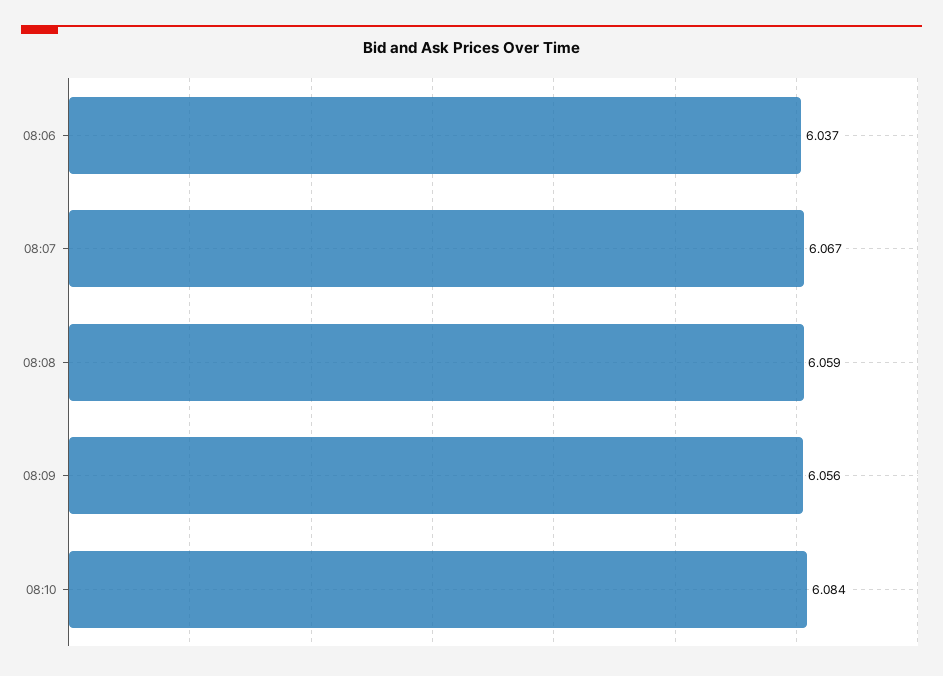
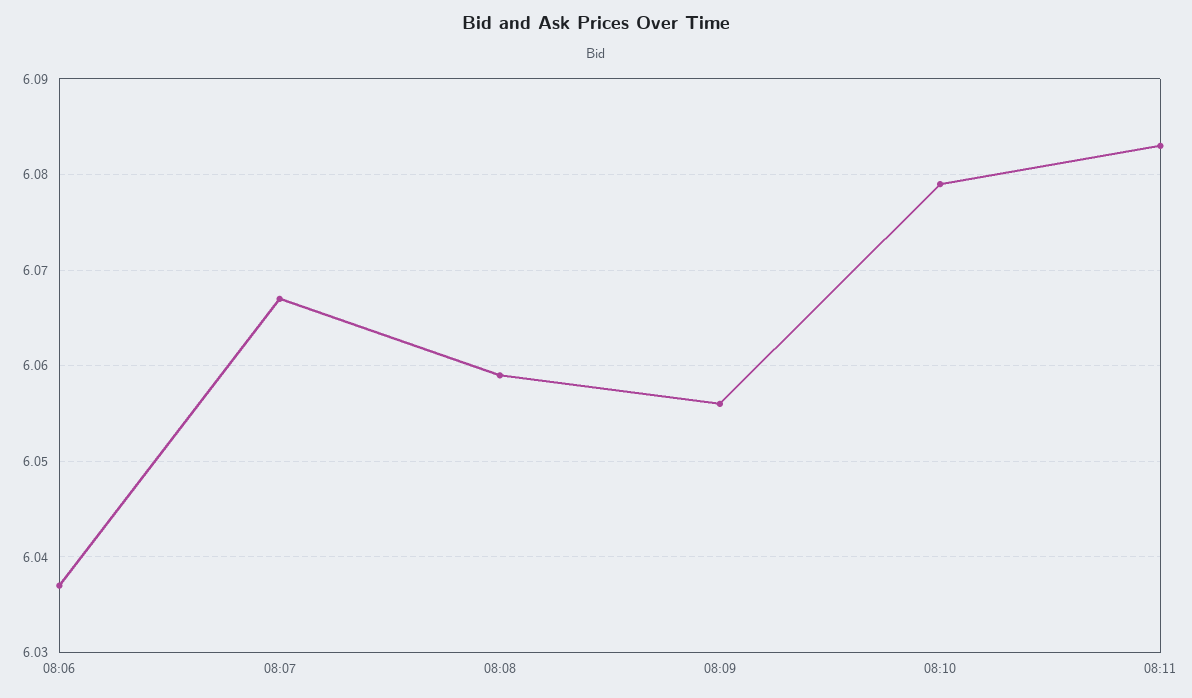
08:10: 6.084 -> 6.079
08:11: none -> 6.083

